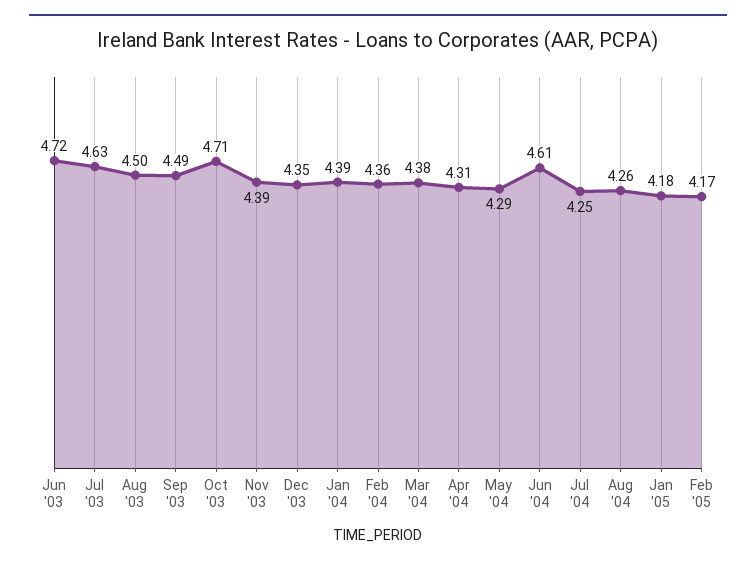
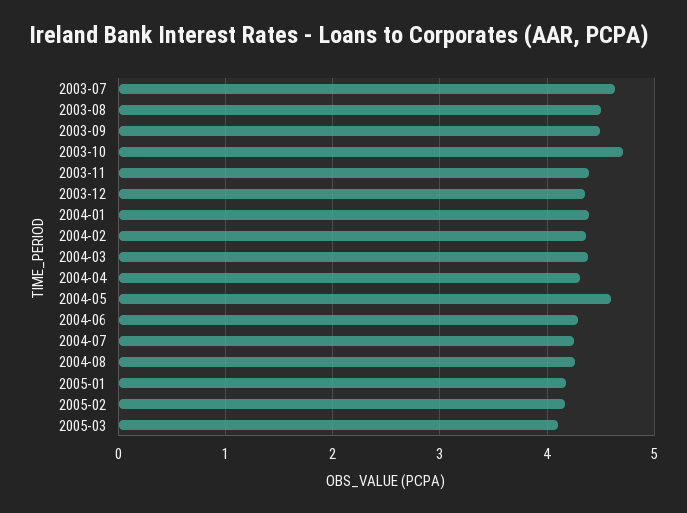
Jun '03: 4.72 -> none
May '04: 4.29 -> 4.6
Jun '04: 4.61 -> 4.3
2005-03: none -> 4.1

